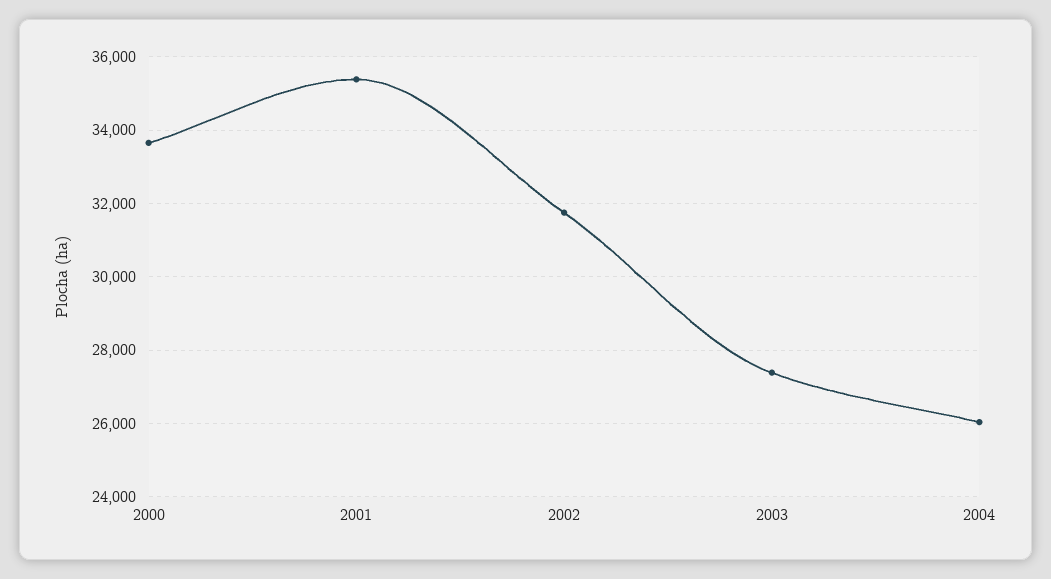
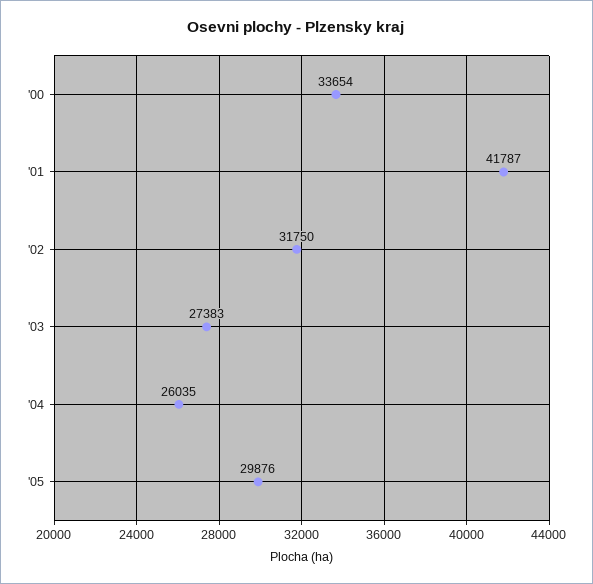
2001: 35400 -> 41787
'05: none -> 29876

